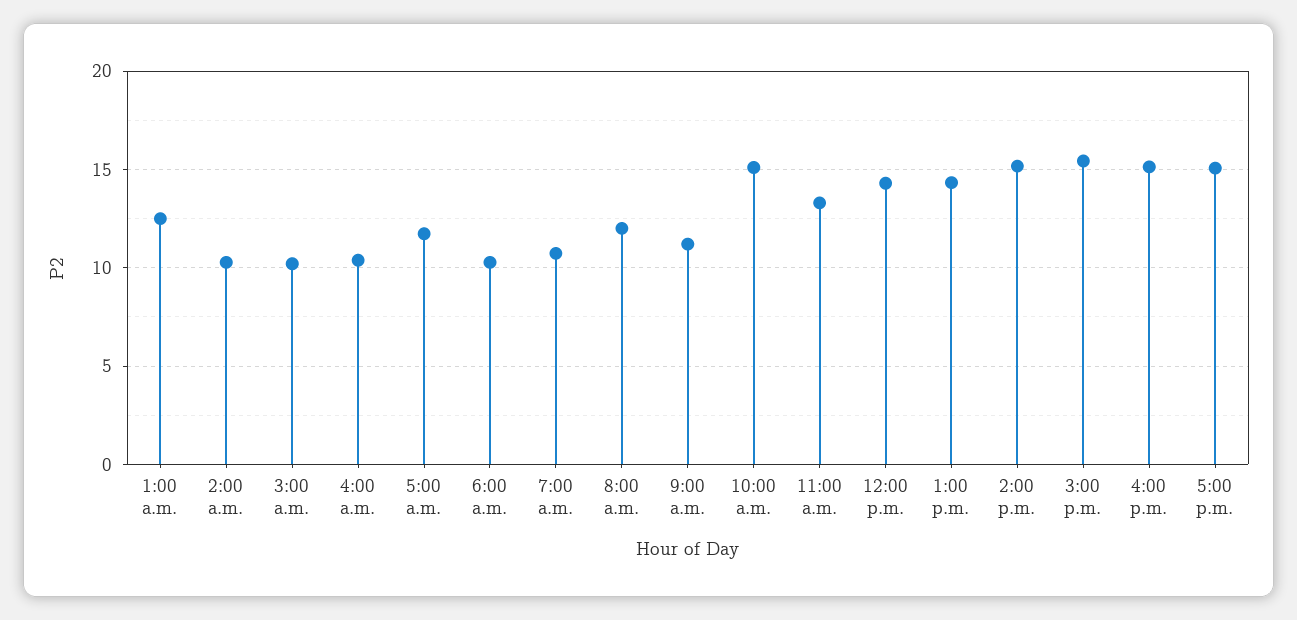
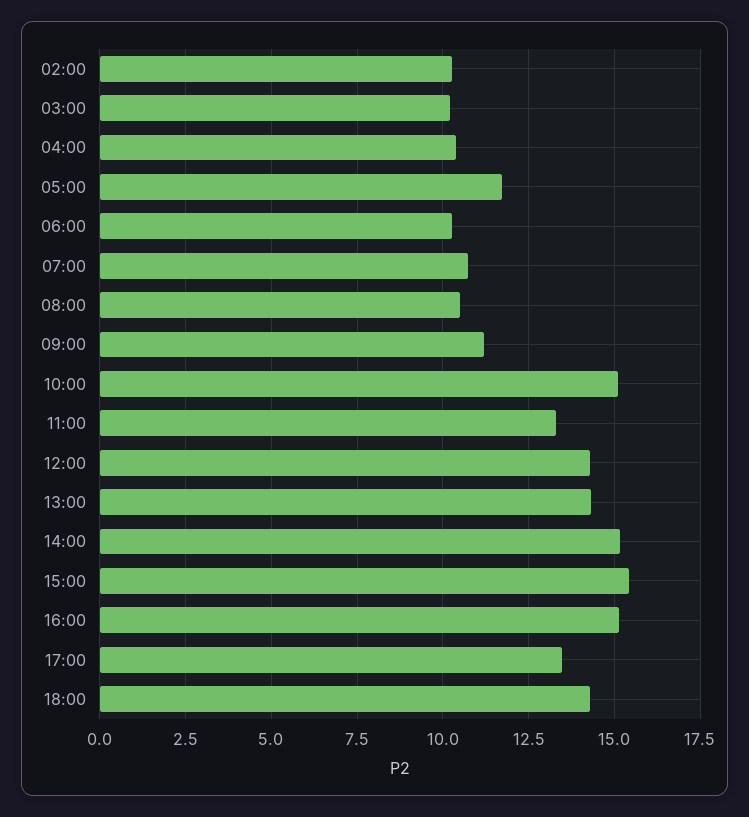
1:00 a.m.: 12.5 -> none
8:00 a.m.: 12 -> 10.5
5:00 p.m.: 15 -> 13.5
18:00: none -> 14.25

